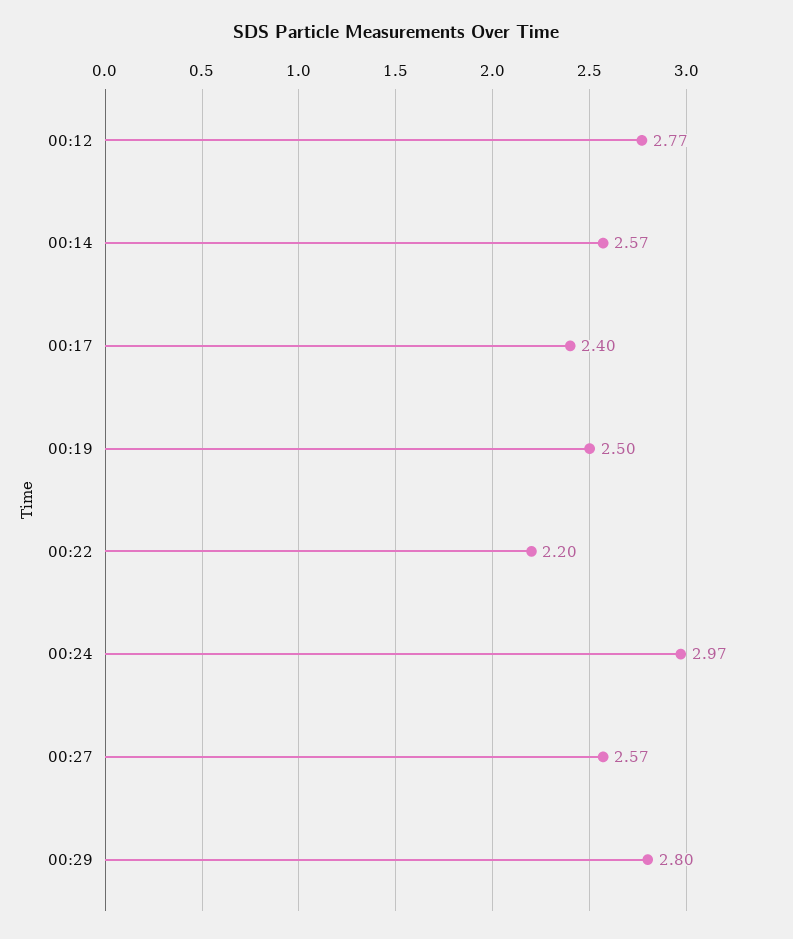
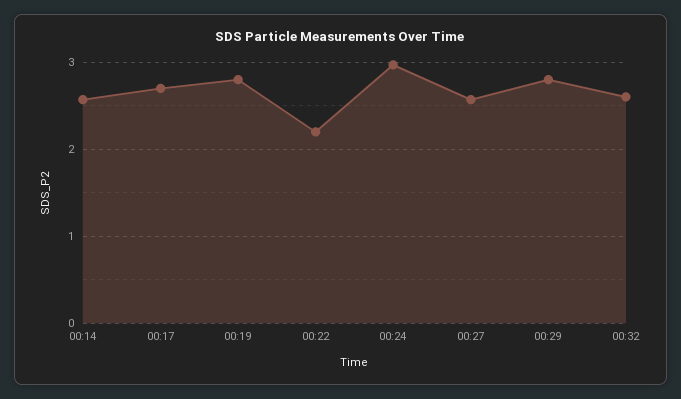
00:12: 2.77 -> none
00:17: 2.4 -> 2.7
00:19: 2.5 -> 2.8
00:32: none -> 2.6

